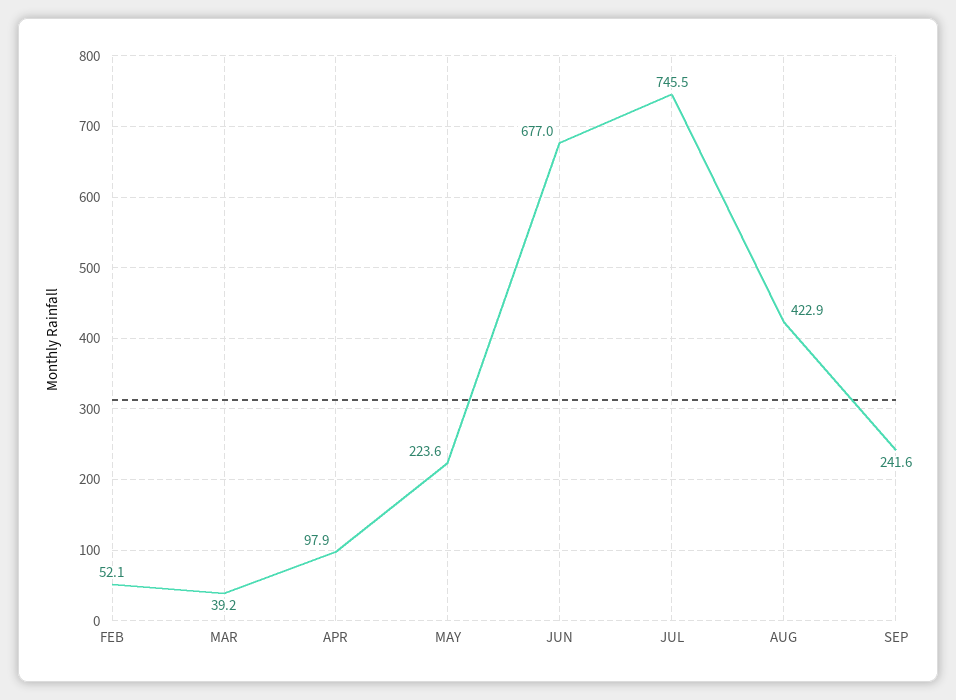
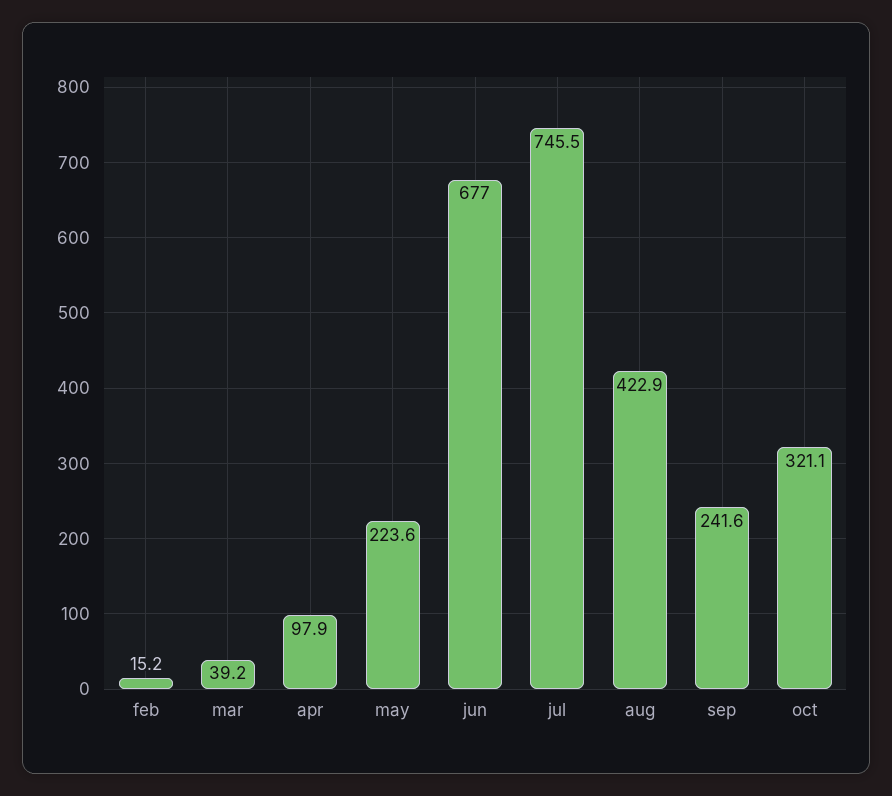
FEB: 52.1 -> 15.2
oct: none -> 321.1

